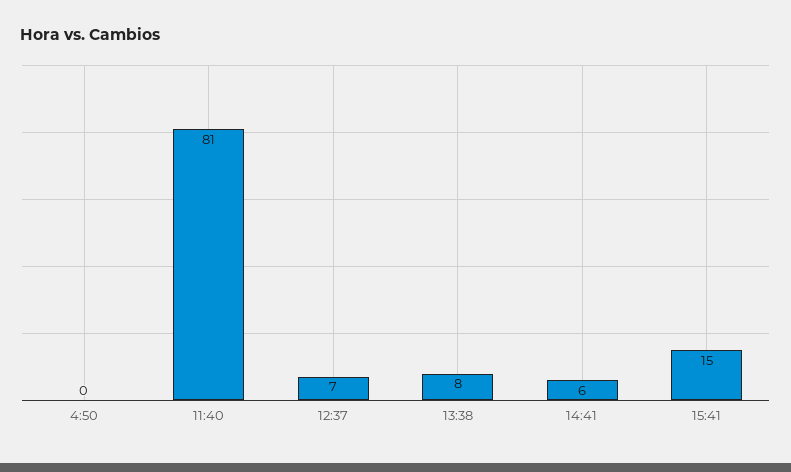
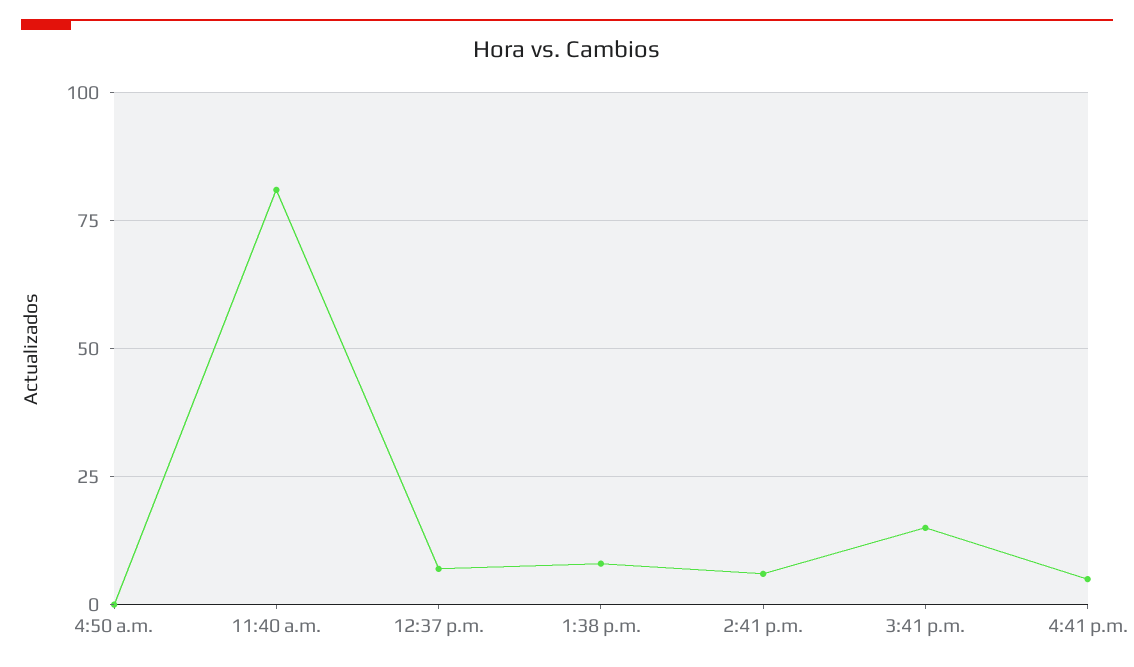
4:41 p.m.: none -> 5

